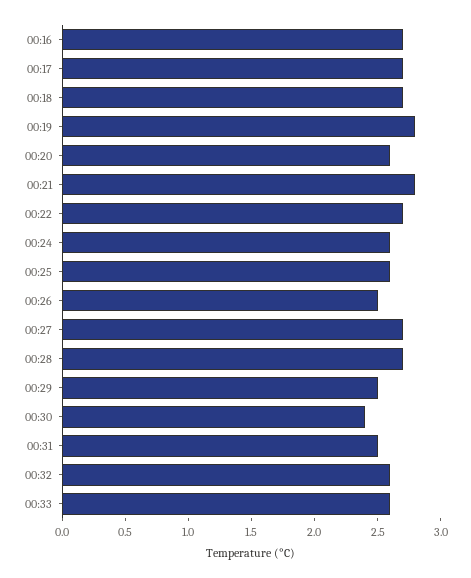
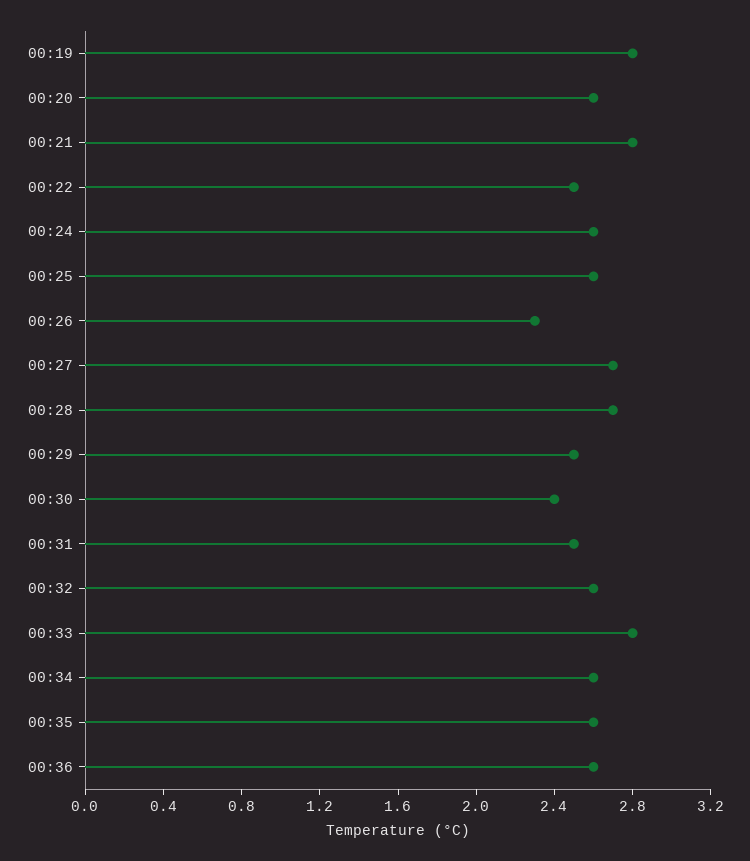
00:16: 2.7 -> none
00:17: 2.7 -> none
00:18: 2.7 -> none
00:22: 2.7 -> 2.5
00:26: 2.5 -> 2.3
00:33: 2.6 -> 2.8
00:34: none -> 2.6
00:35: none -> 2.6
00:36: none -> 2.6

